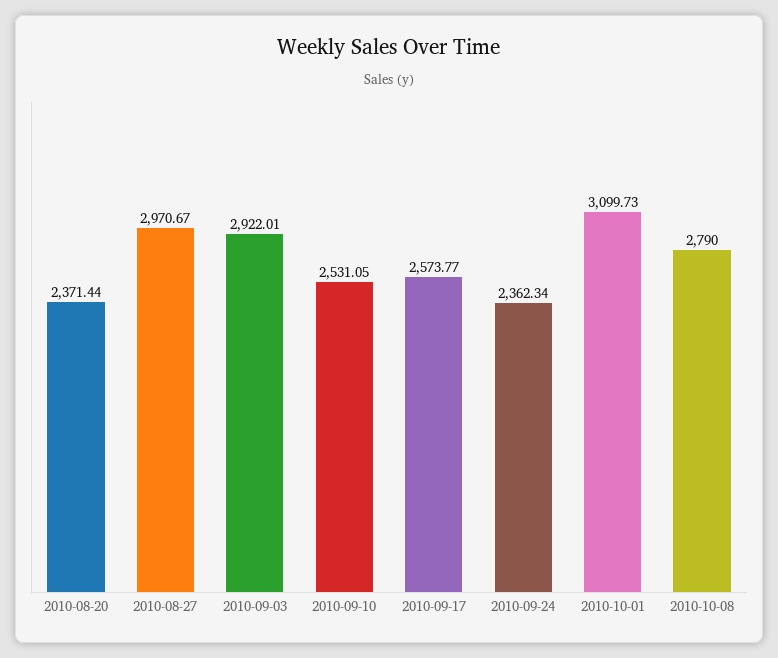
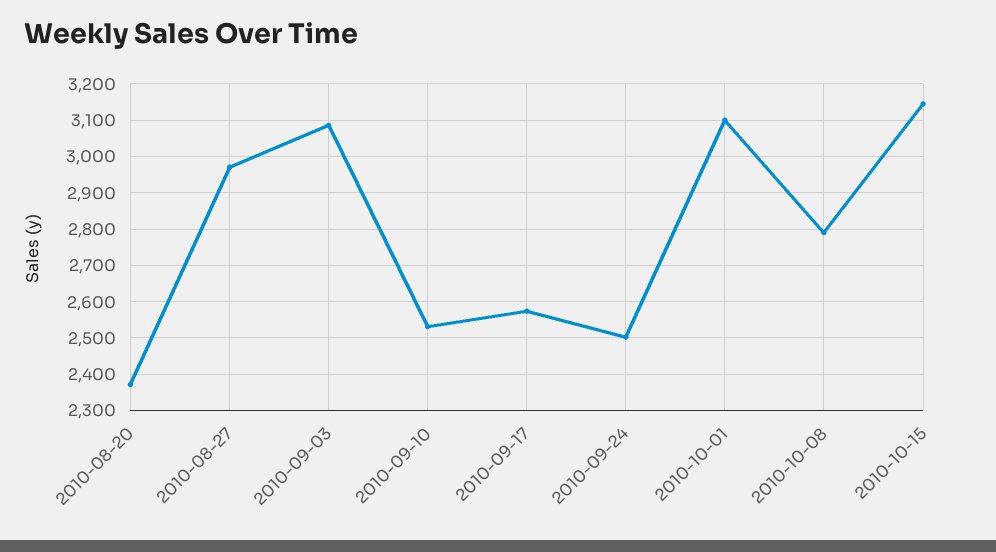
2010-09-03: 2922.01 -> 3080
2010-09-24: 2362.34 -> 2500
2010-10-15: none -> 3140

